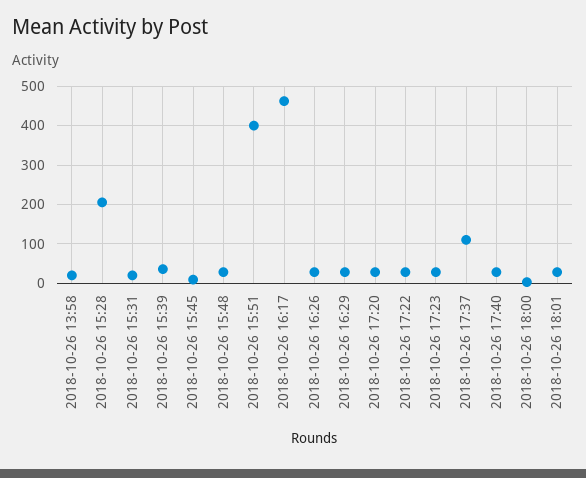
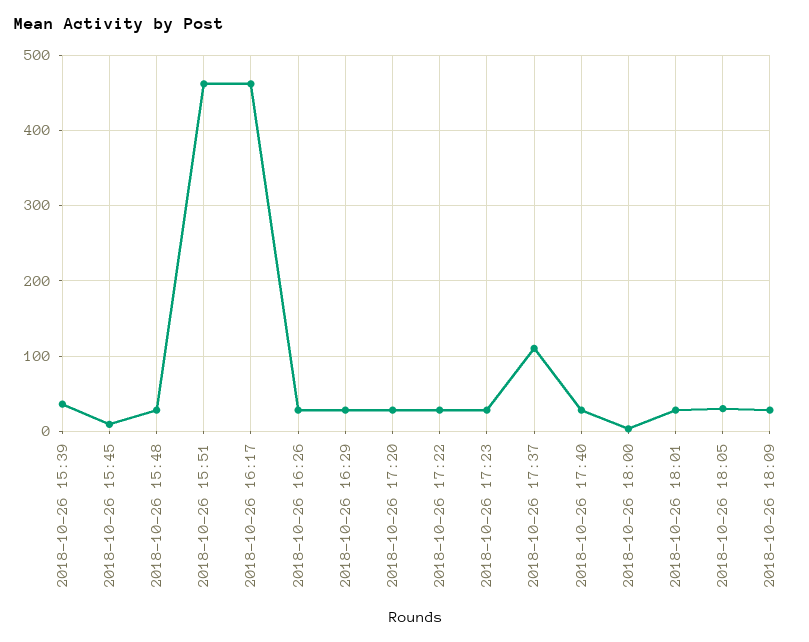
2018-10-26 13:58: 20 -> none
2018-10-26 15:28: 200 -> none
2018-10-26 15:31: 20 -> none
2018-10-26 15:51: 400 -> 460
2018-10-26 18:05: none -> 30
2018-10-26 18:09: none -> 30

